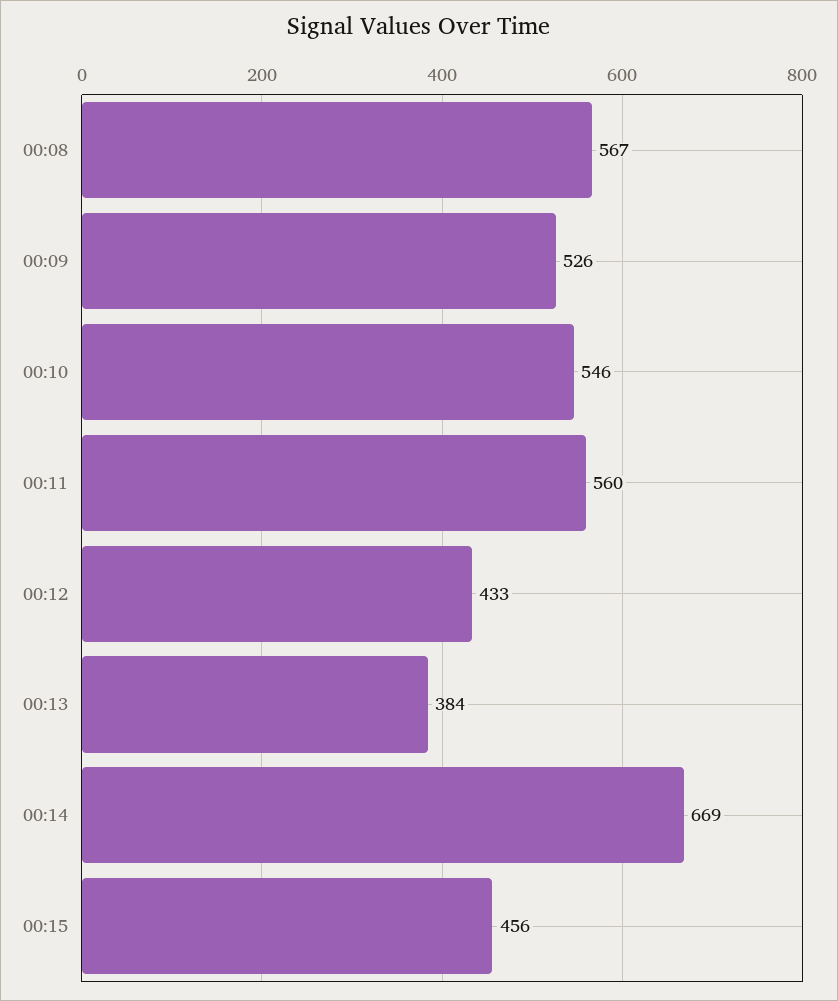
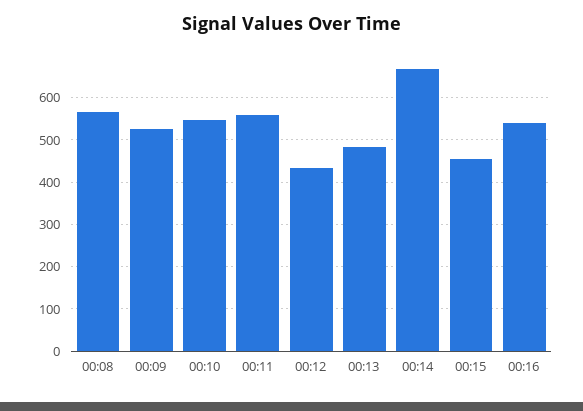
00:13: 384 -> 480
00:16: none -> 540

